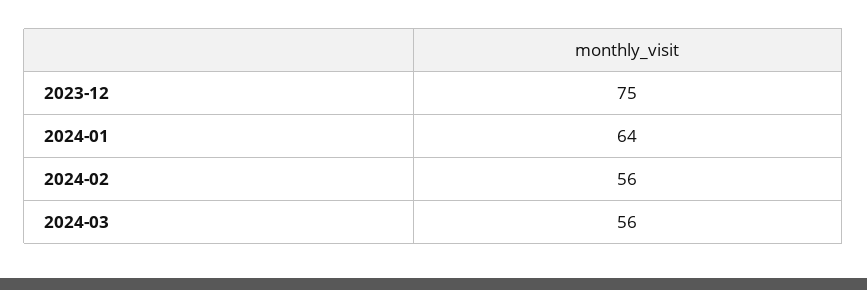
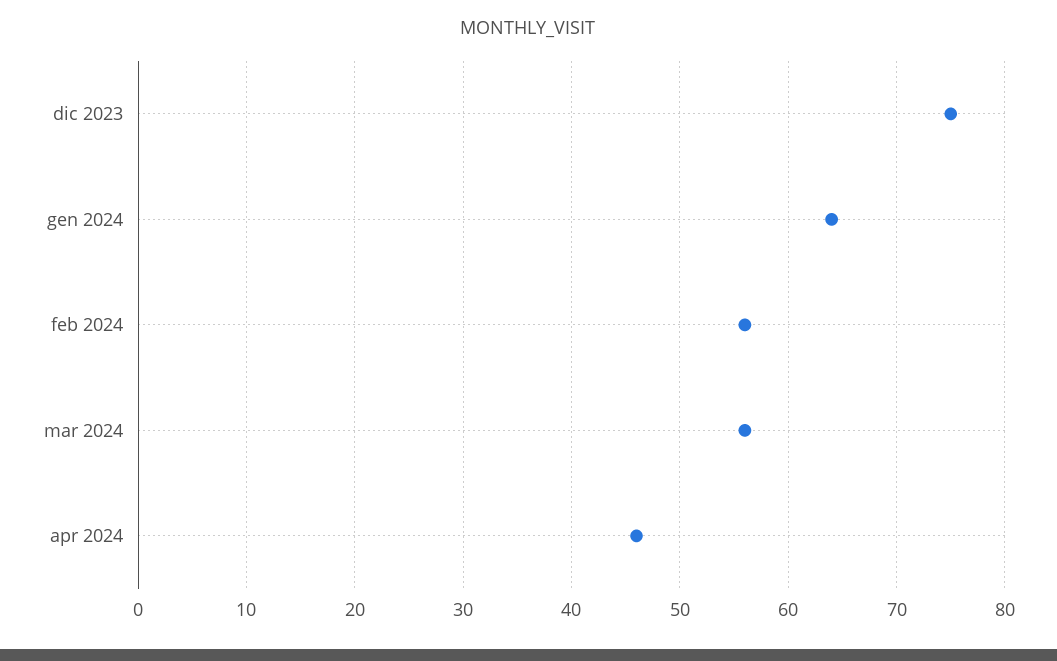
apr 2024: none -> 46

